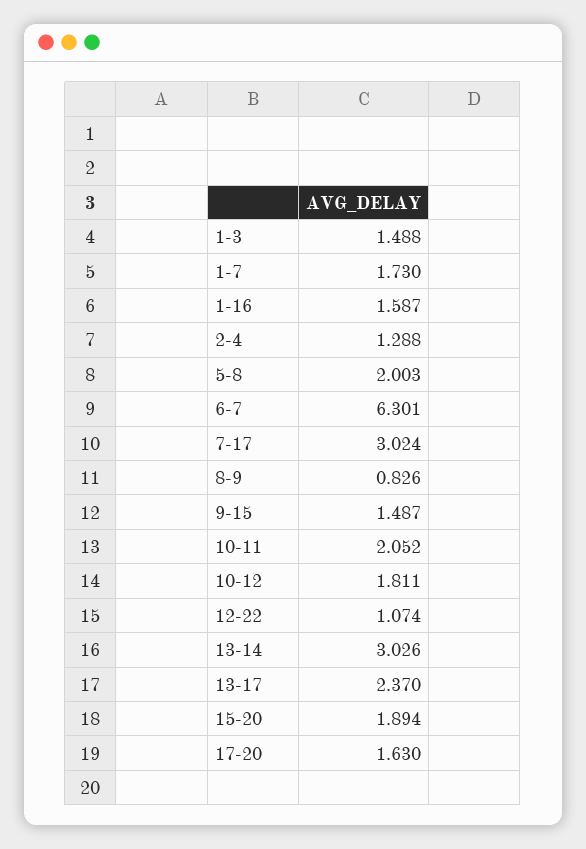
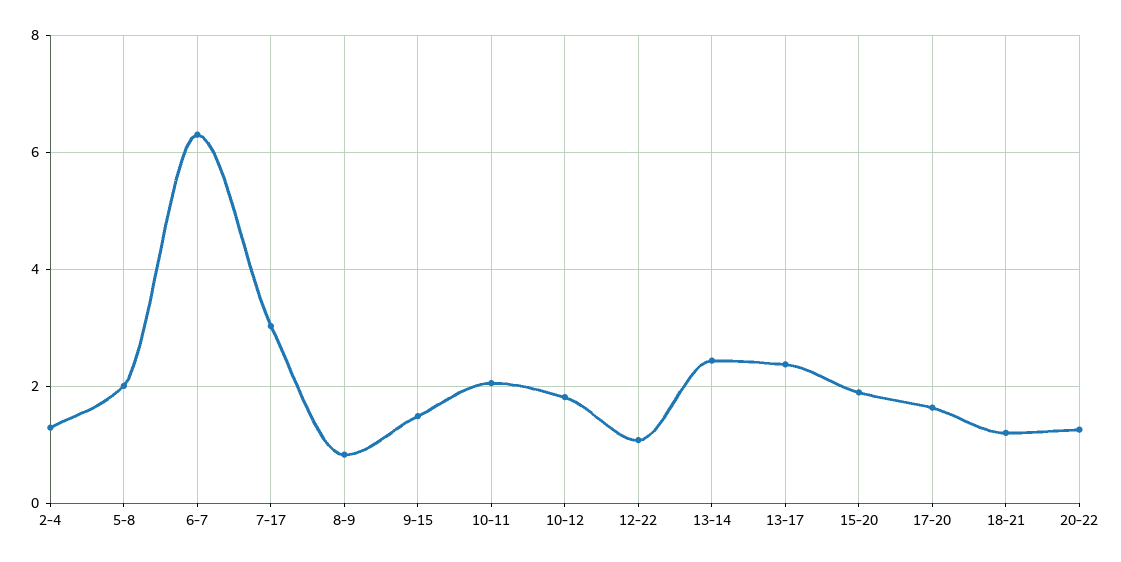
1-3: 1.488 -> none
1-7: 1.73 -> none
1-16: 1.587 -> none
13-14: 3.026 -> 2.4
18-21: none -> 1.2
20-22: none -> 1.2

